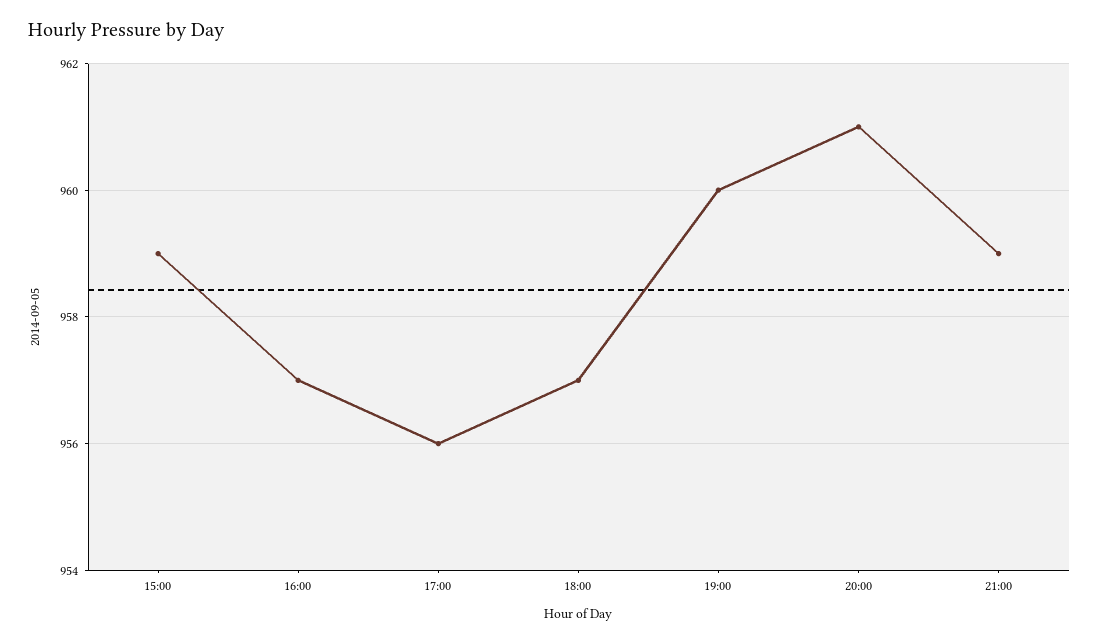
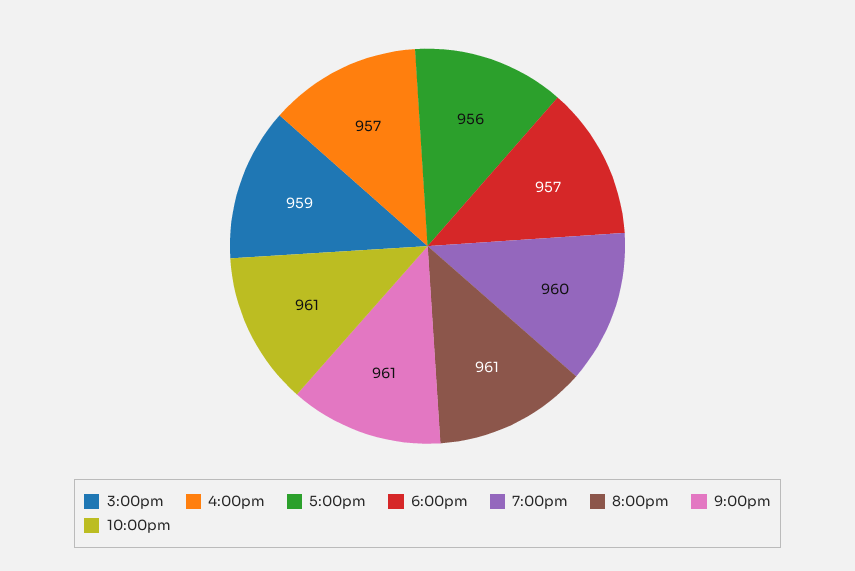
21:00: 959 -> 961
10:00pm: none -> 961

